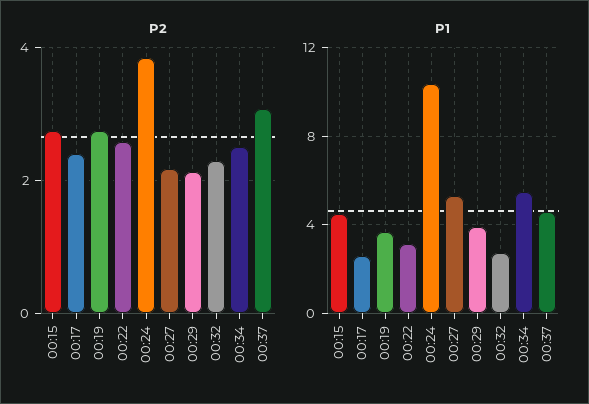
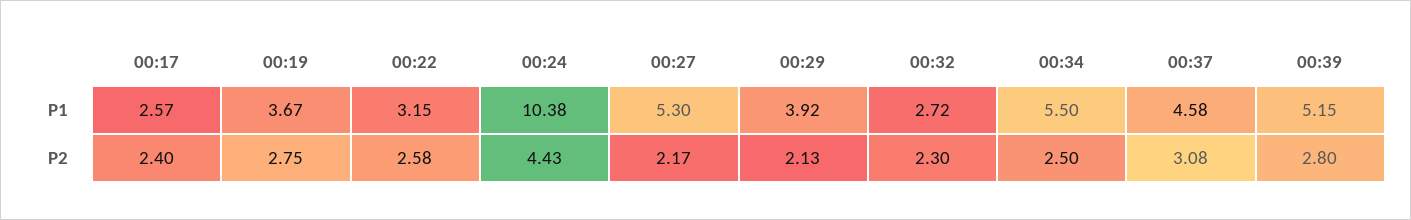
P2, 00:15: 2.8 -> none
P2, 00:24: 3.8 -> 4.43
P1, 00:15: 4.5 -> none
P1, 00:39: none -> 5.15
P2, 00:39: none -> 2.8

